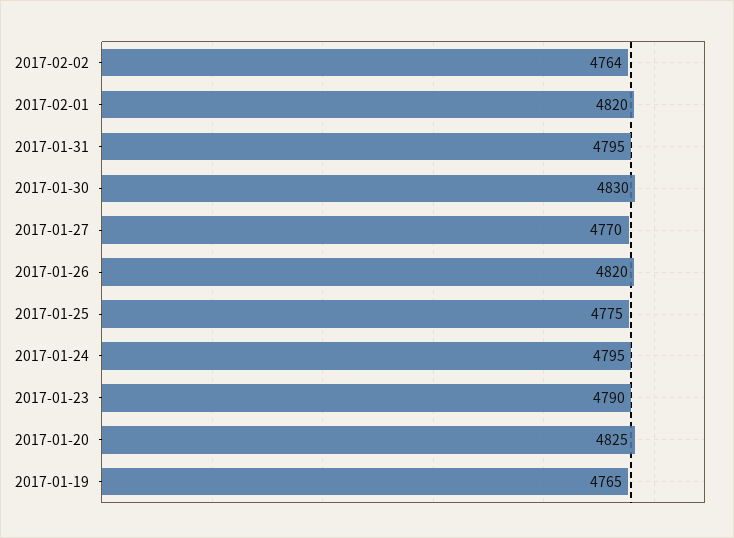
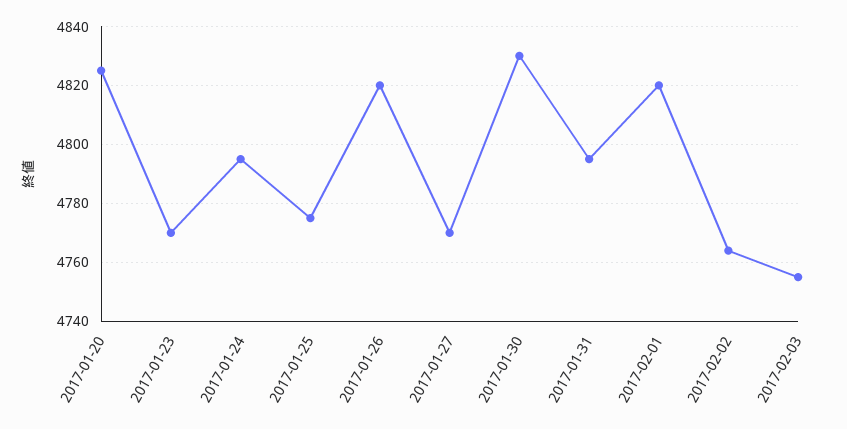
2017-01-23: 4790 -> 4770
2017-01-19: 4765 -> none
2017-02-03: none -> 4755

